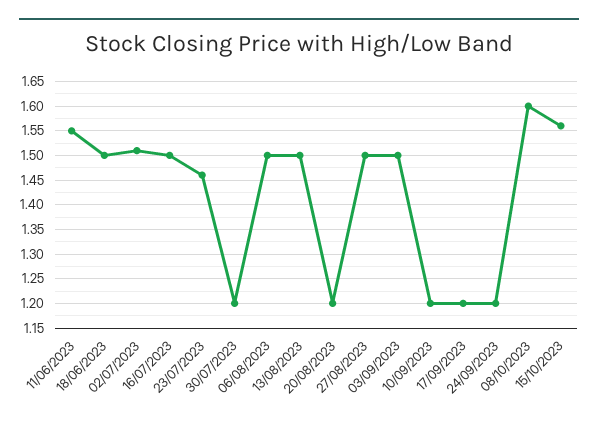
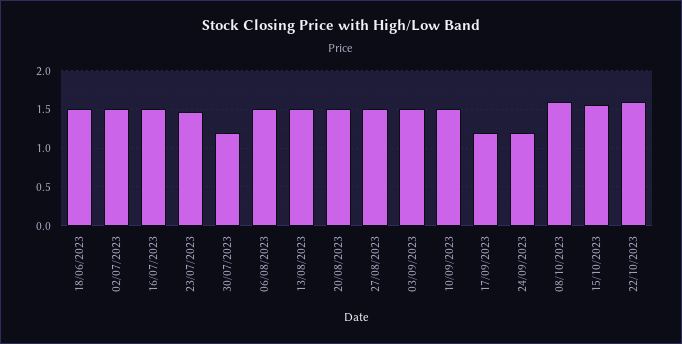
11/06/2023: 1.55 -> none
20/08/2023: 1.2 -> 1.5
10/09/2023: 1.2 -> 1.5
22/10/2023: none -> 1.6

